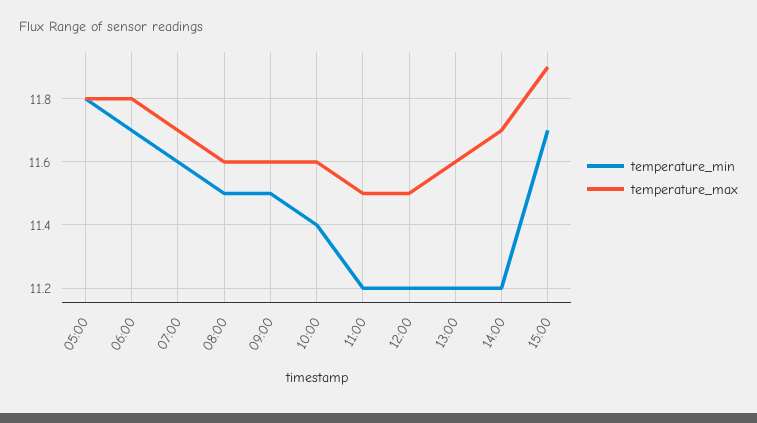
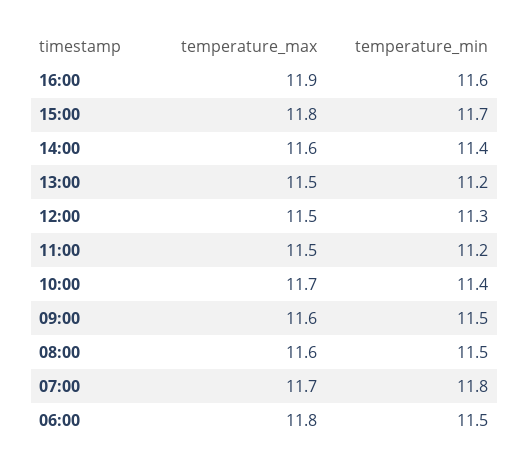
temperature_min, 05:00: 11.8 -> none
temperature_max, 05:00: 11.8 -> none
temperature_min, 06:00: 11.7 -> 11.5
temperature_min, 07:00: 11.6 -> 11.8
temperature_max, 10:00: 11.6 -> 11.7
temperature_min, 12:00: 11.2 -> 11.3
temperature_max, 13:00: 11.6 -> 11.5
temperature_min, 14:00: 11.2 -> 11.4
temperature_max, 14:00: 11.7 -> 11.6
temperature_max, 15:00: 11.9 -> 11.8
temperature_max, 16:00: none -> 11.9
temperature_min, 16:00: none -> 11.6

